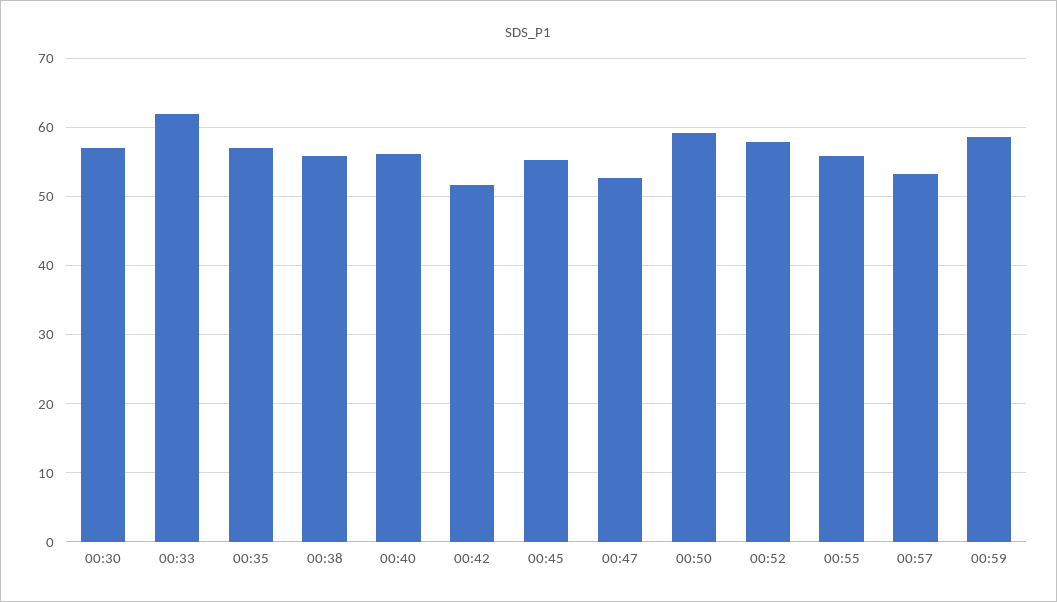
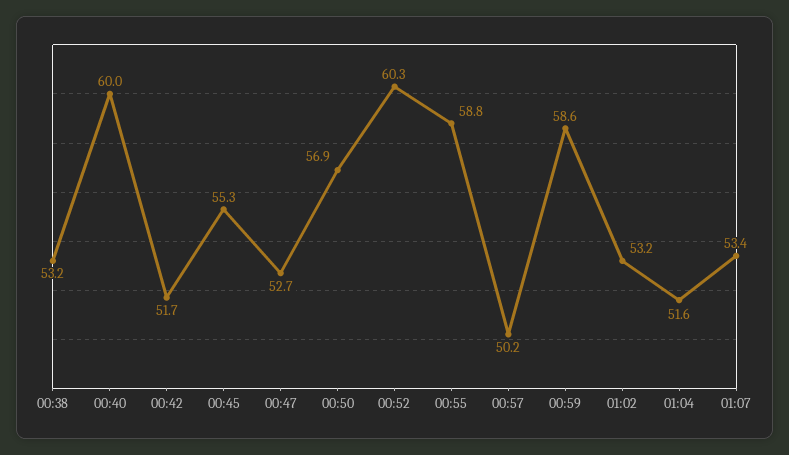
00:30: 57 -> none
00:33: 62 -> none
00:35: 57 -> none
00:38: 56 -> 53.2
00:40: 56 -> 60
00:50: 59 -> 56.9
00:52: 58 -> 60.3
00:55: 56 -> 58.8
00:57: 53 -> 50.2
01:02: none -> 53.2
01:04: none -> 51.6
01:07: none -> 53.4

